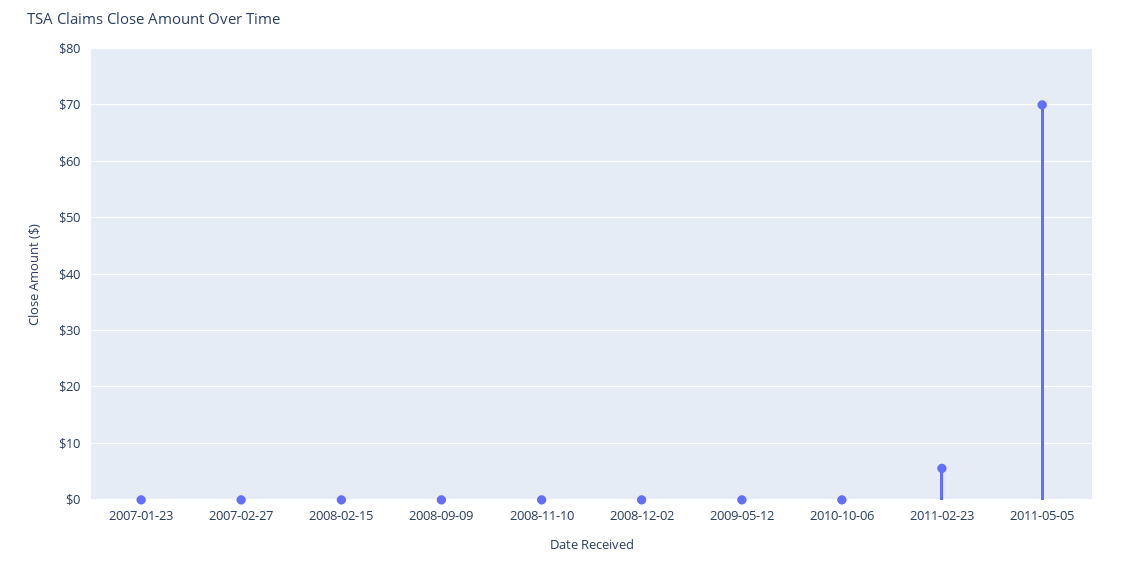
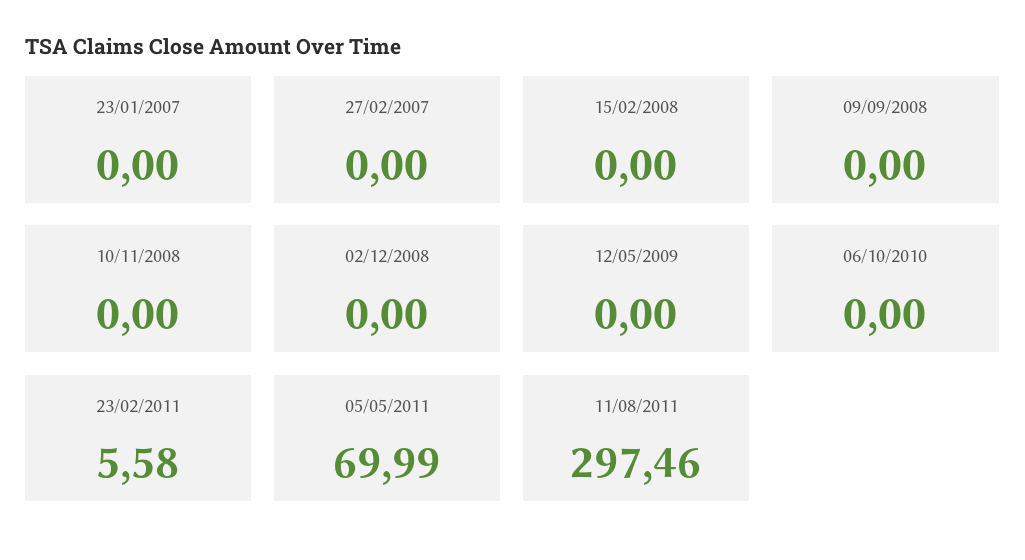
11/08/2011: none -> 297.46

